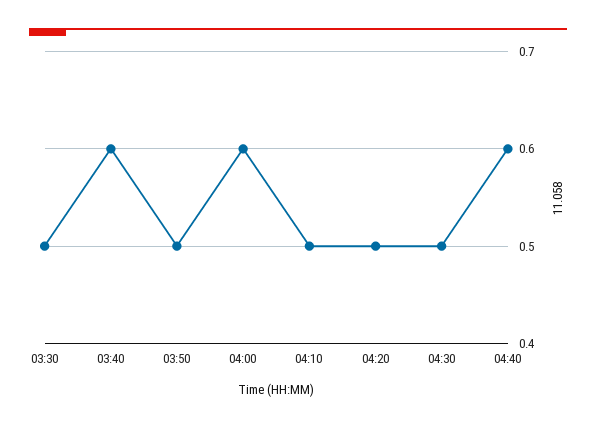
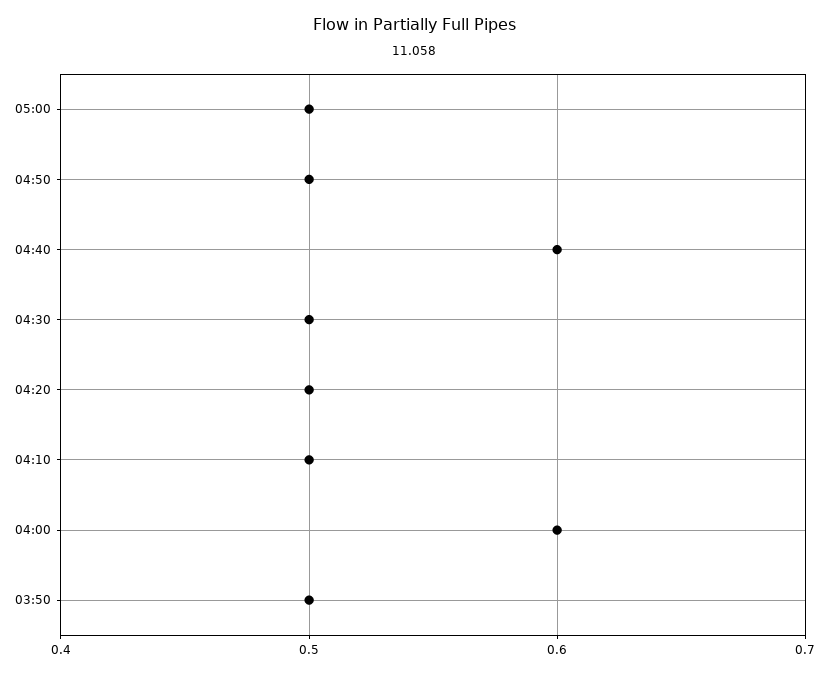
03:30: 0.5 -> none
03:40: 0.6 -> none
05:00: none -> 0.5
04:50: none -> 0.5

